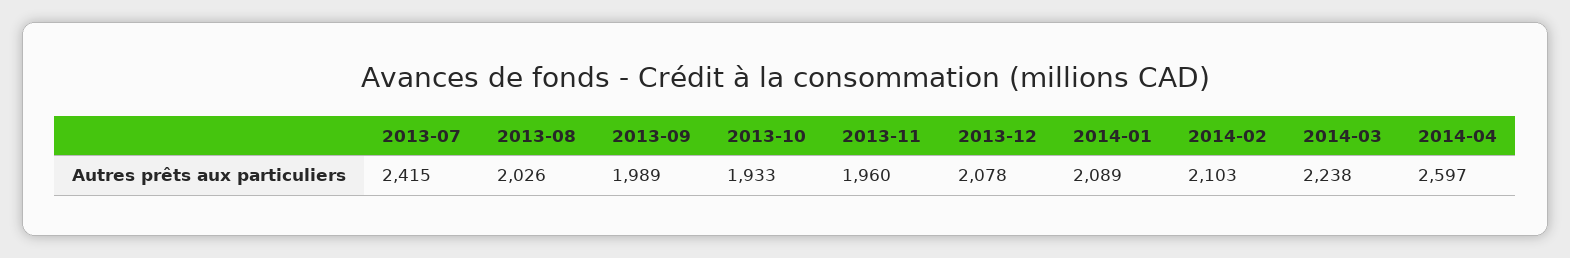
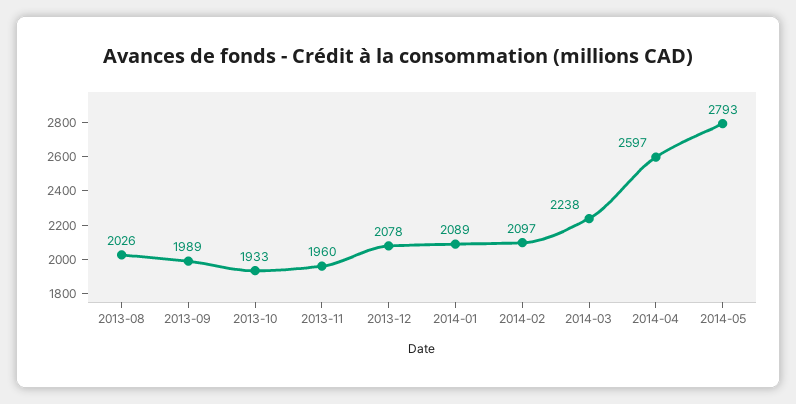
2013-07: 2415 -> none
2014-02: 2103 -> 2097
2014-05: none -> 2793

